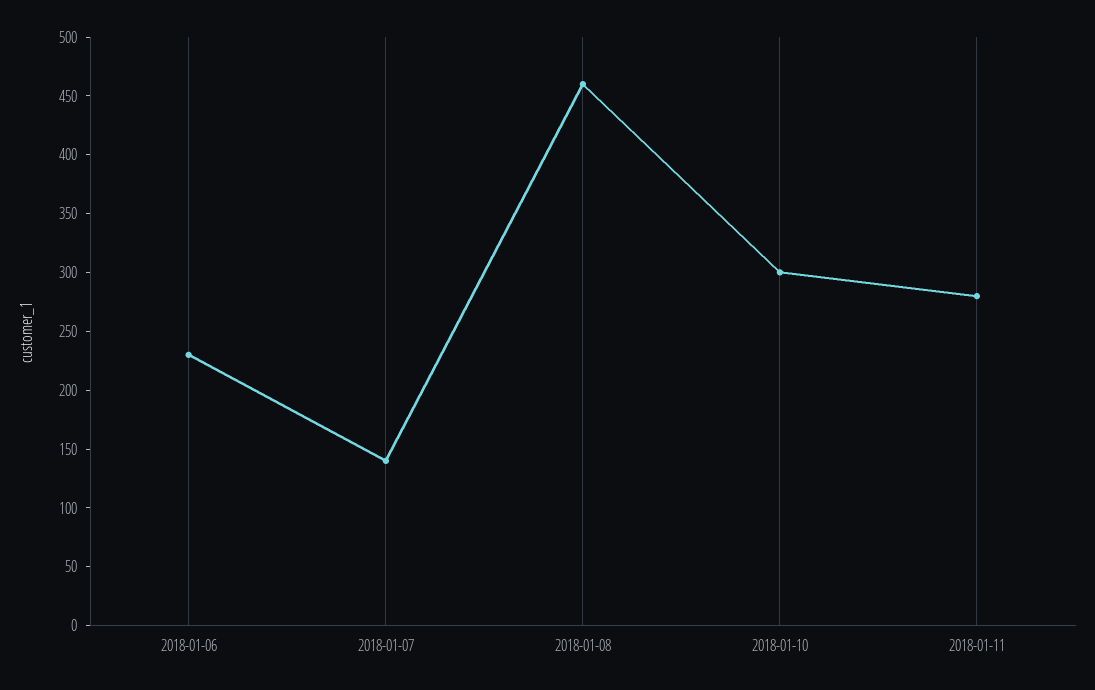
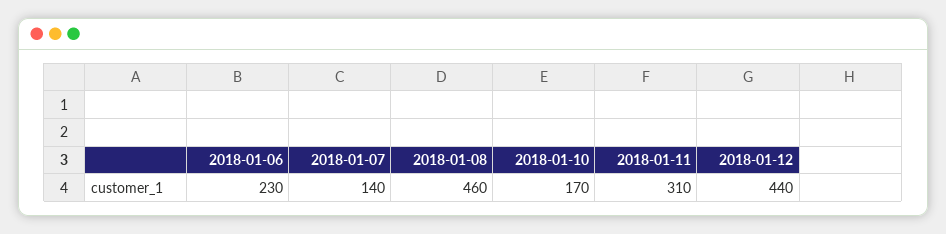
2018-01-10: 300 -> 170
2018-01-11: 280 -> 310
2018-01-12: none -> 440

